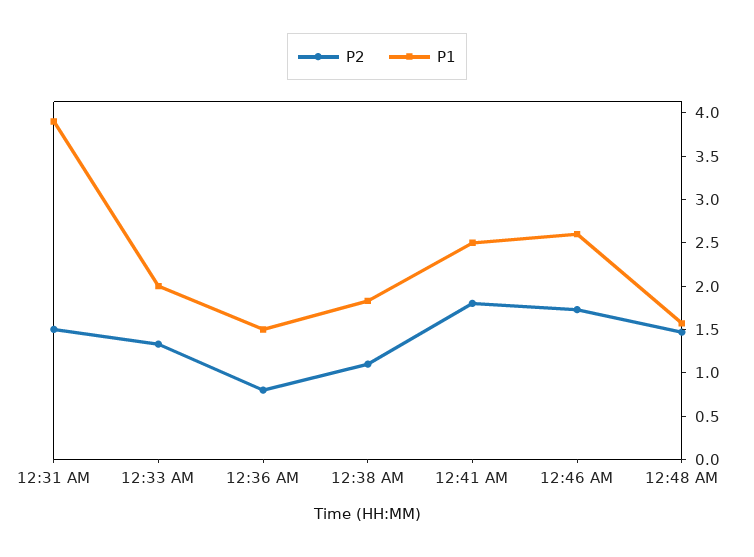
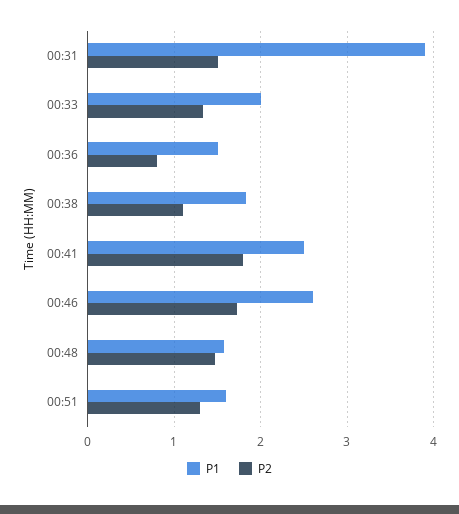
P1, 00:51: none -> 1.6
P2, 00:51: none -> 1.3

